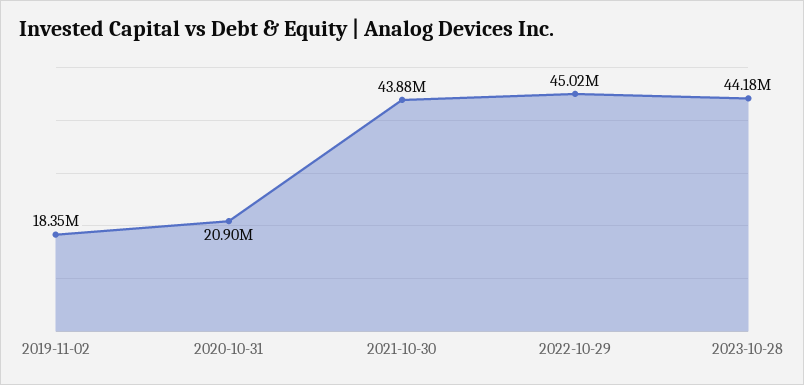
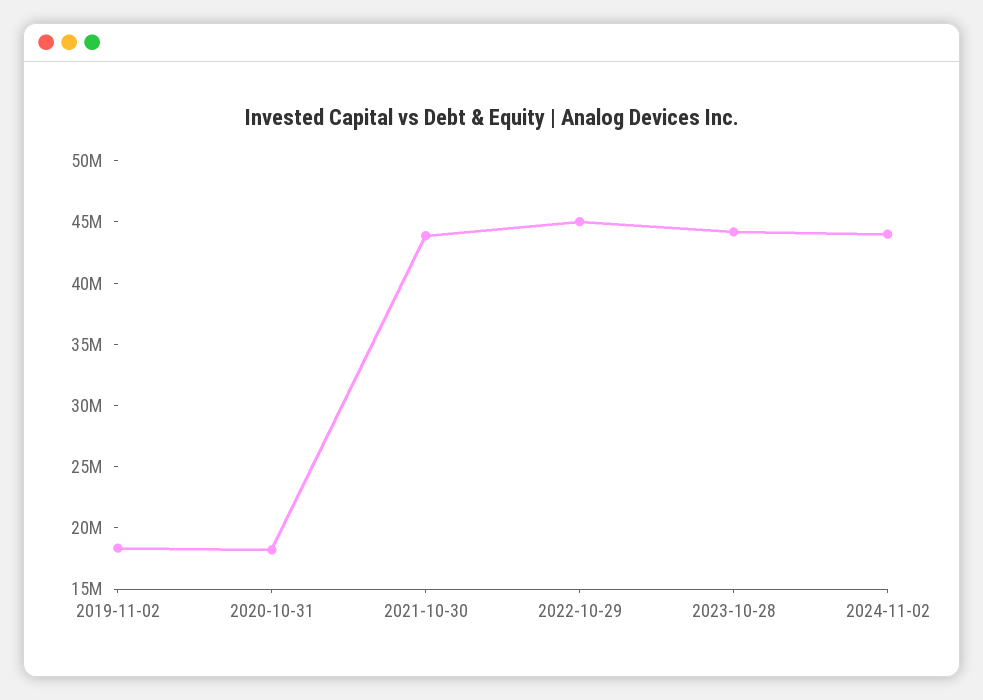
2020-10-31: 20900000 -> 18000000
2024-11-02: none -> 44000000

